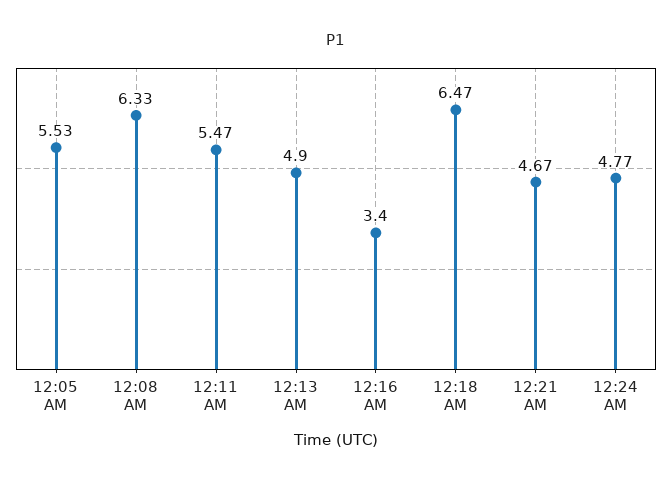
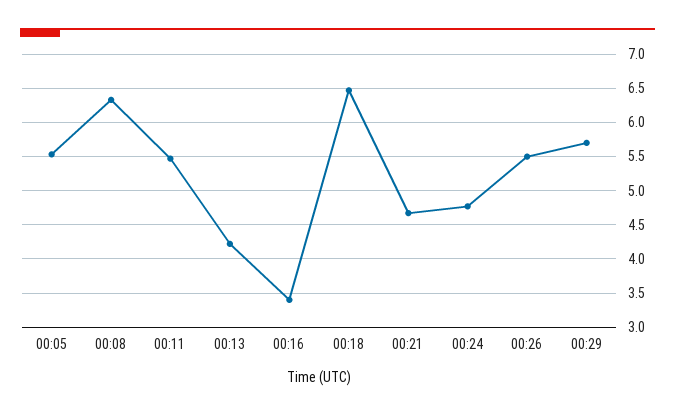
12:13 AM: 4.9 -> 4.2
00:26: none -> 5.5
00:29: none -> 5.7

